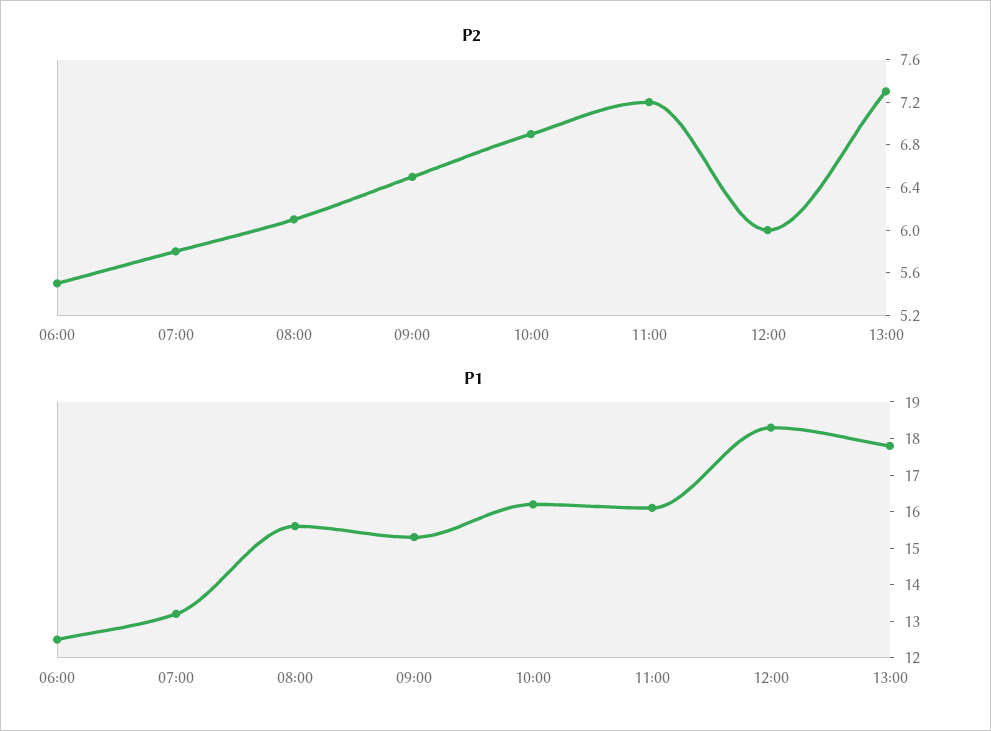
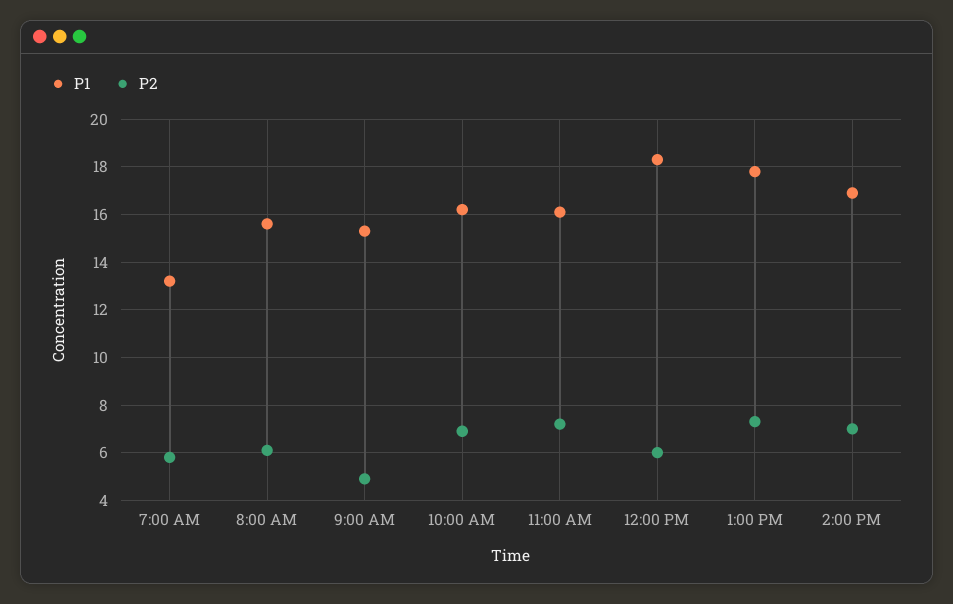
P2, 06:00: 5.5 -> none
P2, 09:00: 6.5 -> 5
P1, 06:00: 12.5 -> none
P1, 2:00 PM: none -> 17
P2, 2:00 PM: none -> 7

